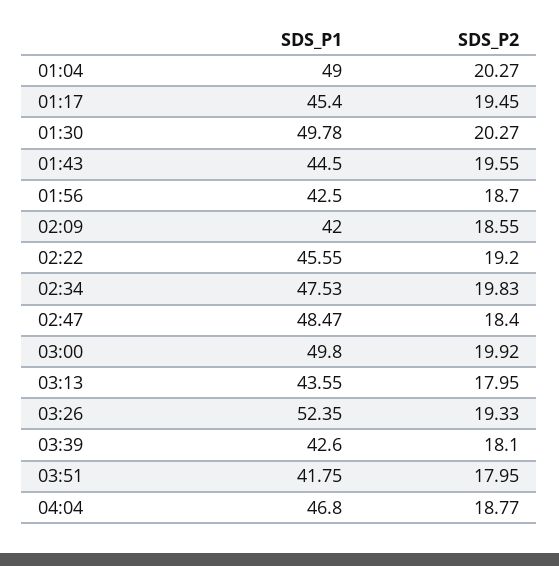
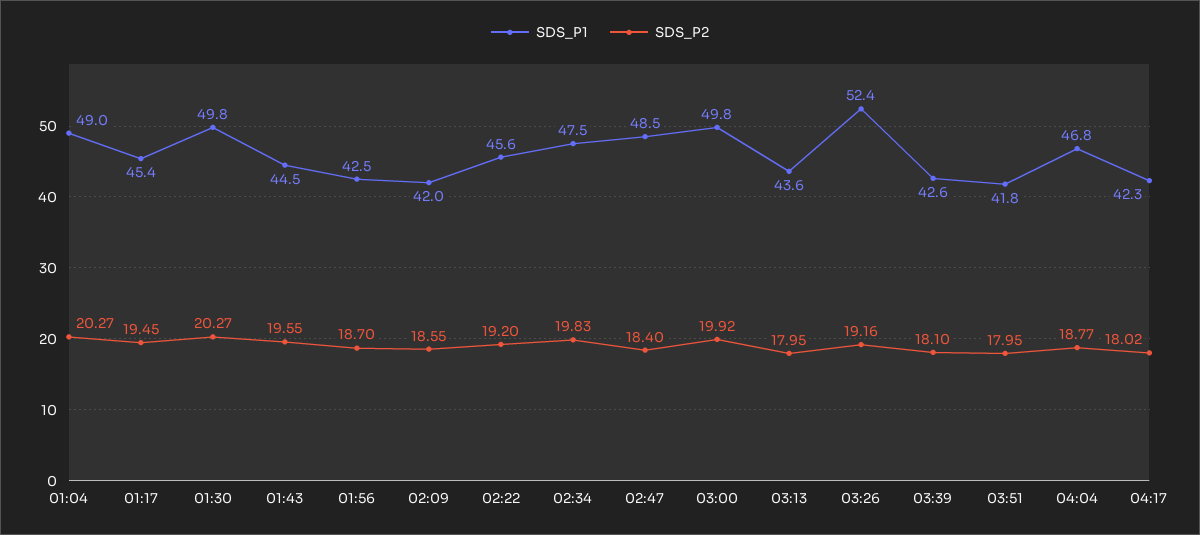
SDS_P2, 03:26: 19.33 -> 19.16
SDS_P1, 04:17: none -> 42.3
SDS_P2, 04:17: none -> 18.02

